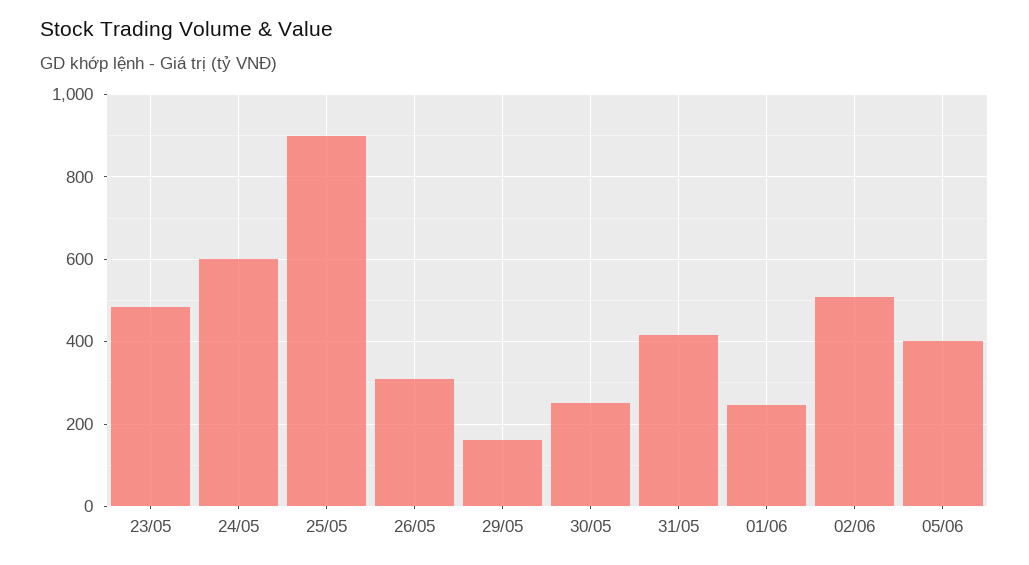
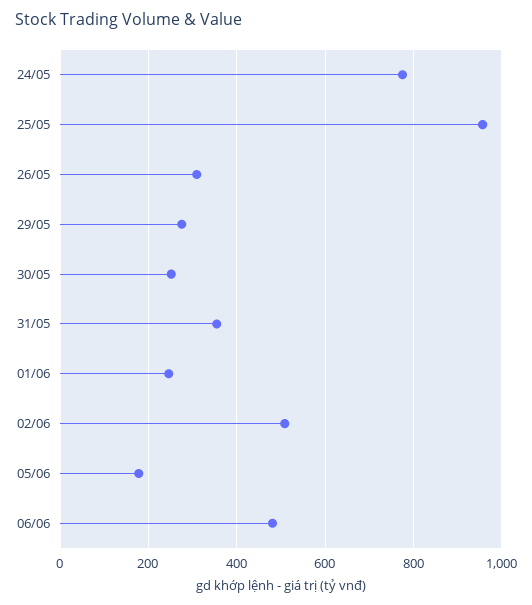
23/05: 480 -> none
24/05: 600 -> 780
25/05: 900 -> 960
29/05: 160 -> 280
31/05: 420 -> 360
05/06: 400 -> 180
06/06: none -> 480

